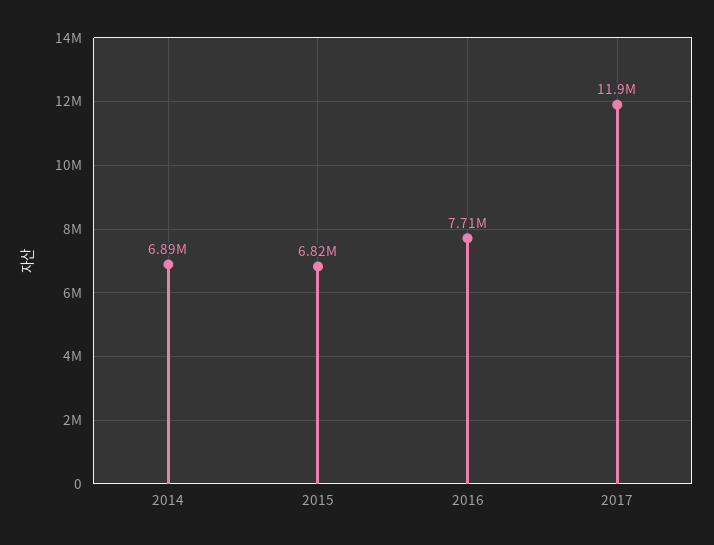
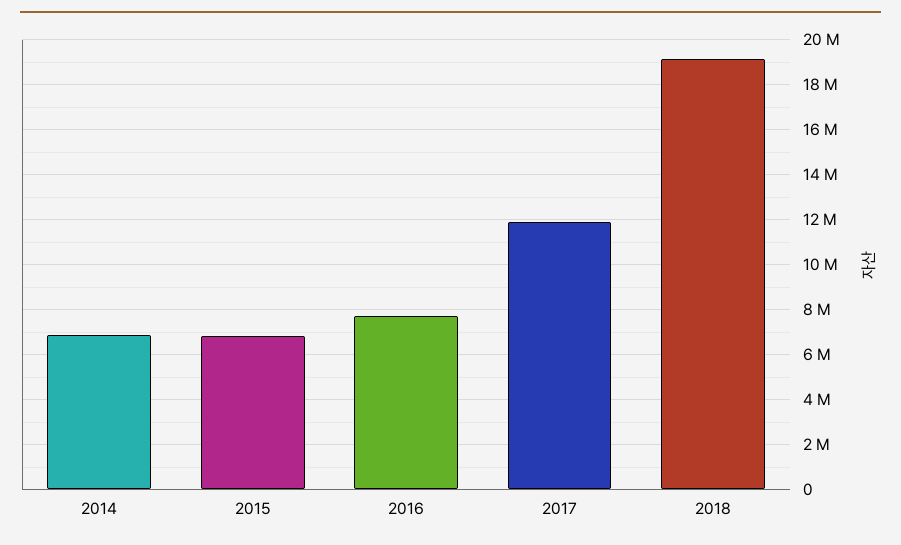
2018: none -> 19000000

